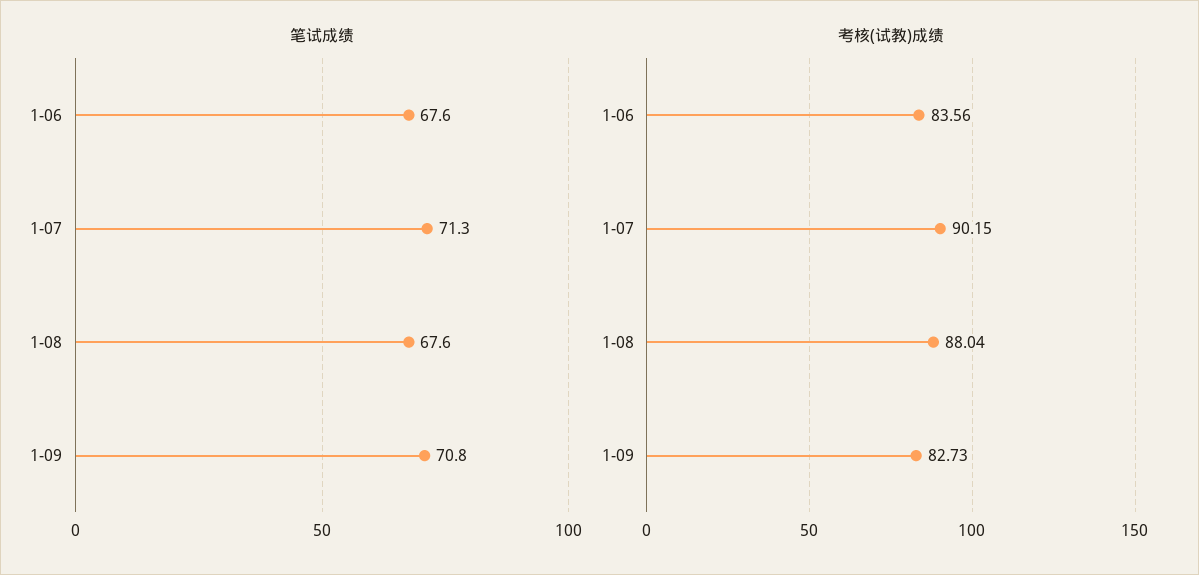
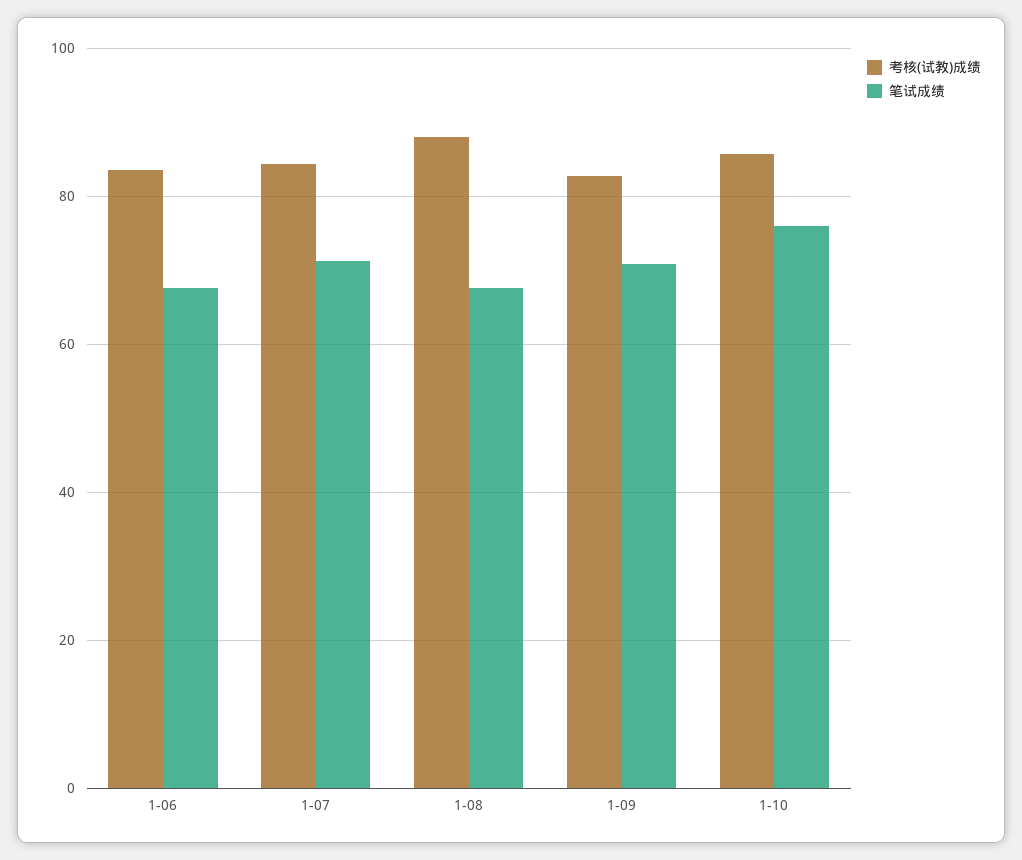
考核(试教)成绩, 1-07: 90.15 -> 84
考核(试教)成绩, 1-10: none -> 86
笔试成绩, 1-10: none -> 76

